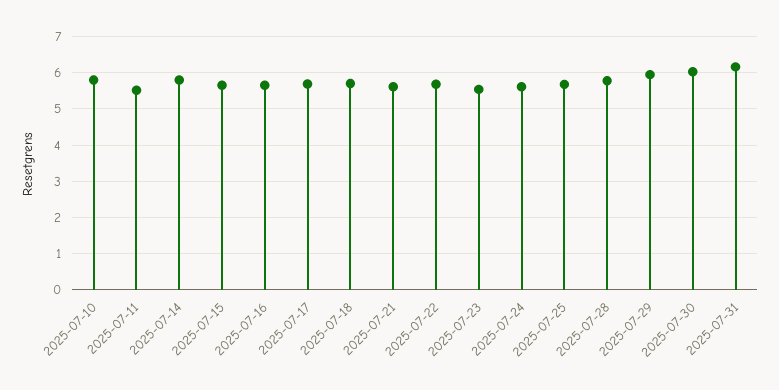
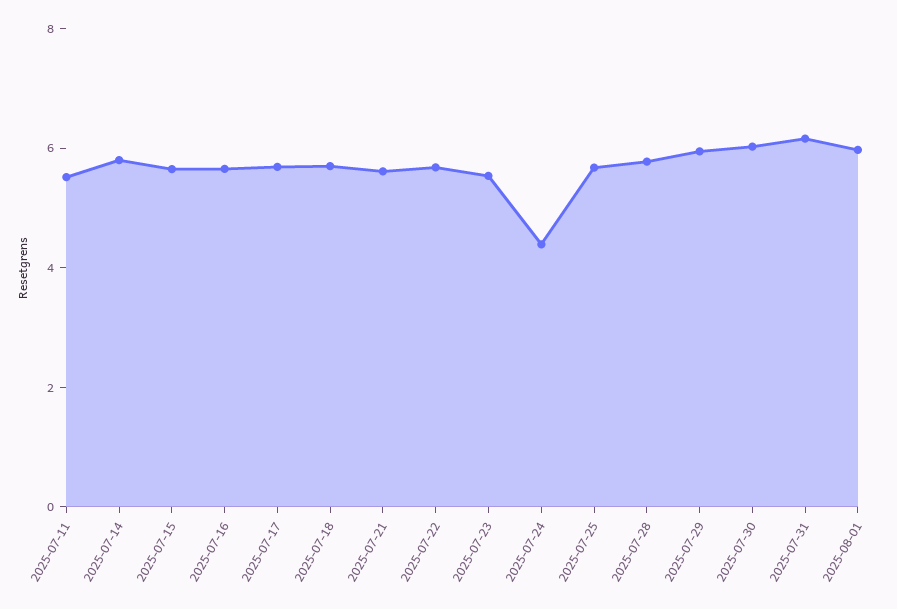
2025-07-10: 5.8 -> none
2025-07-24: 5.6 -> 4.5
2025-08-01: none -> 6

